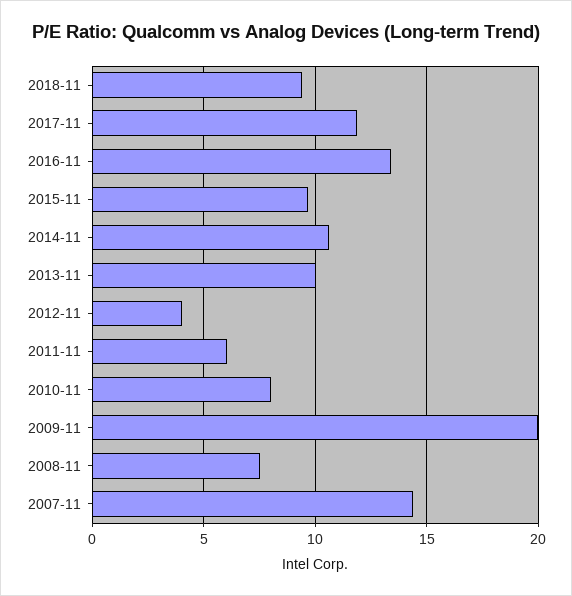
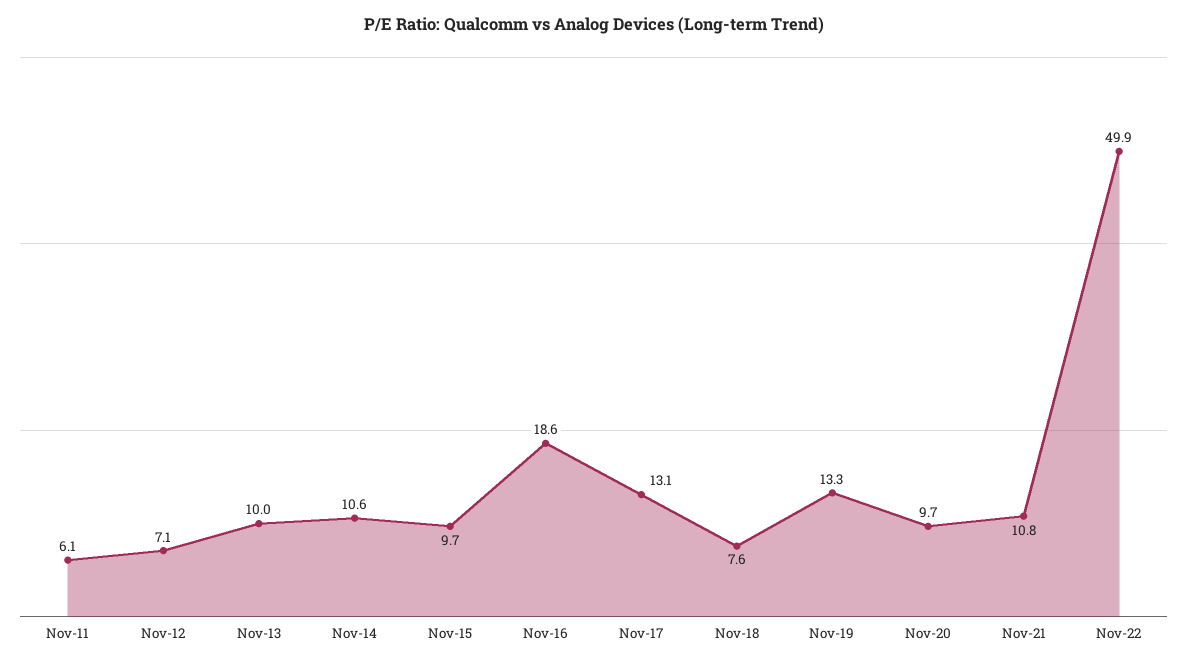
2018-11: 9.5 -> 7.6
2017-11: 12 -> 13.1
2016-11: 13.5 -> 18.6
2012-11: 4 -> 7.1
2010-11: 8 -> none
2009-11: 20 -> none
2008-11: 7.5 -> none
2007-11: 14.5 -> none
Nov-19: none -> 13.3
Nov-20: none -> 9.7
Nov-21: none -> 10.8
Nov-22: none -> 49.9

